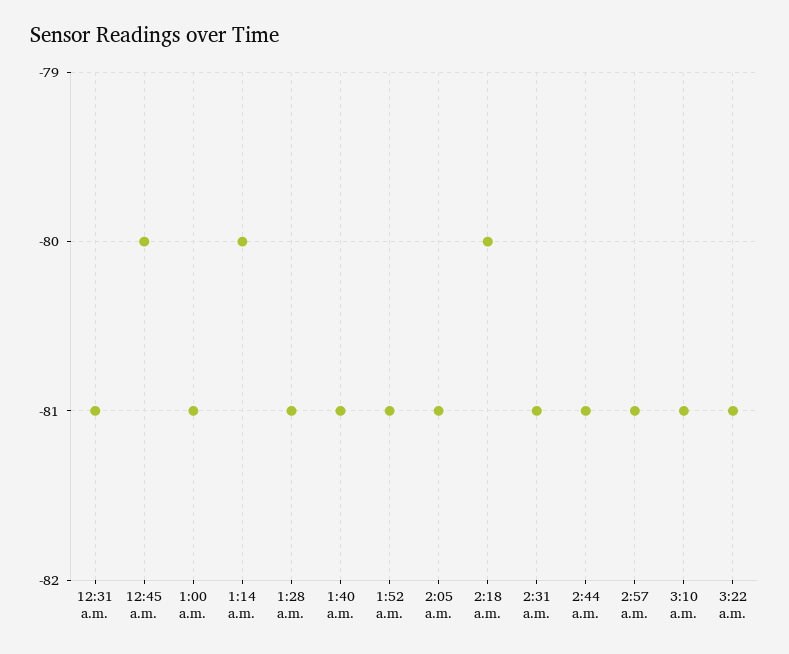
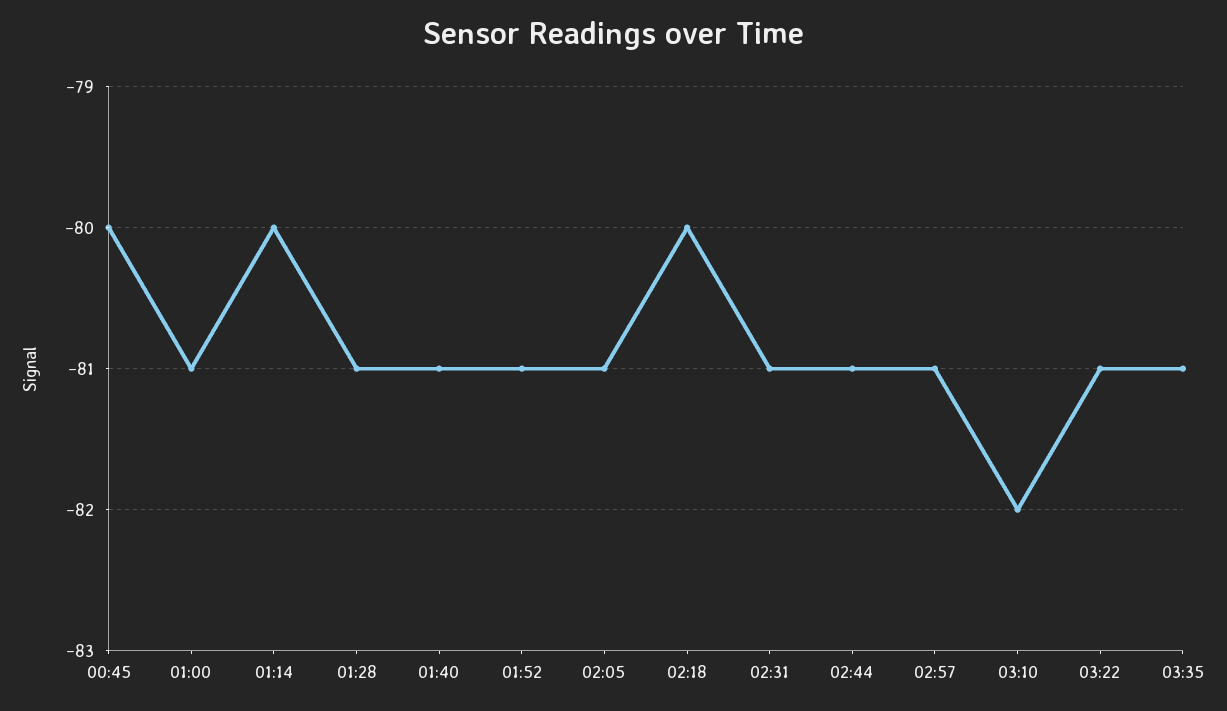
12:31 a.m.: -81 -> none
3:10 a.m.: -81 -> -82
03:35: none -> -81

